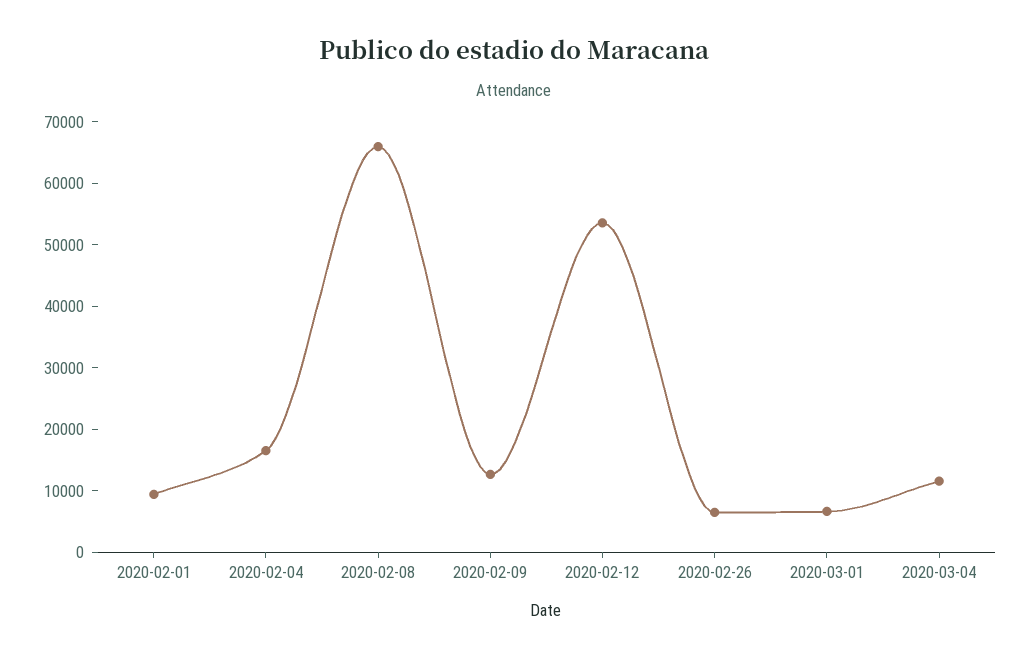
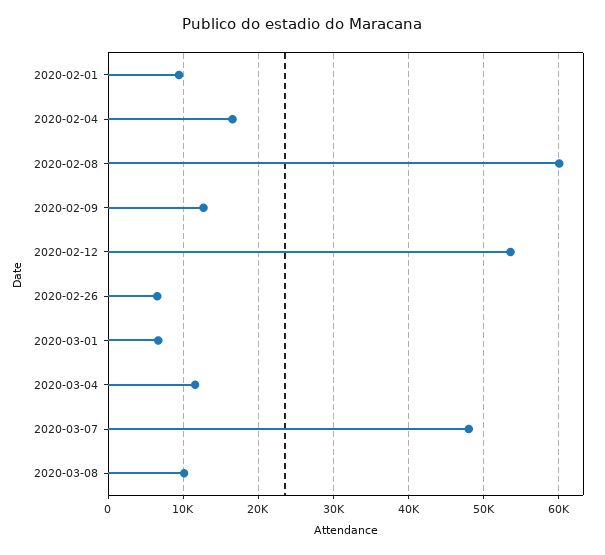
2020-02-08: 66000 -> 60000
2020-03-07: none -> 48000
2020-03-08: none -> 10000

